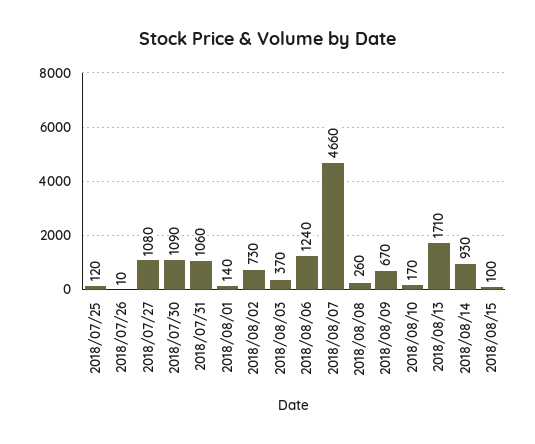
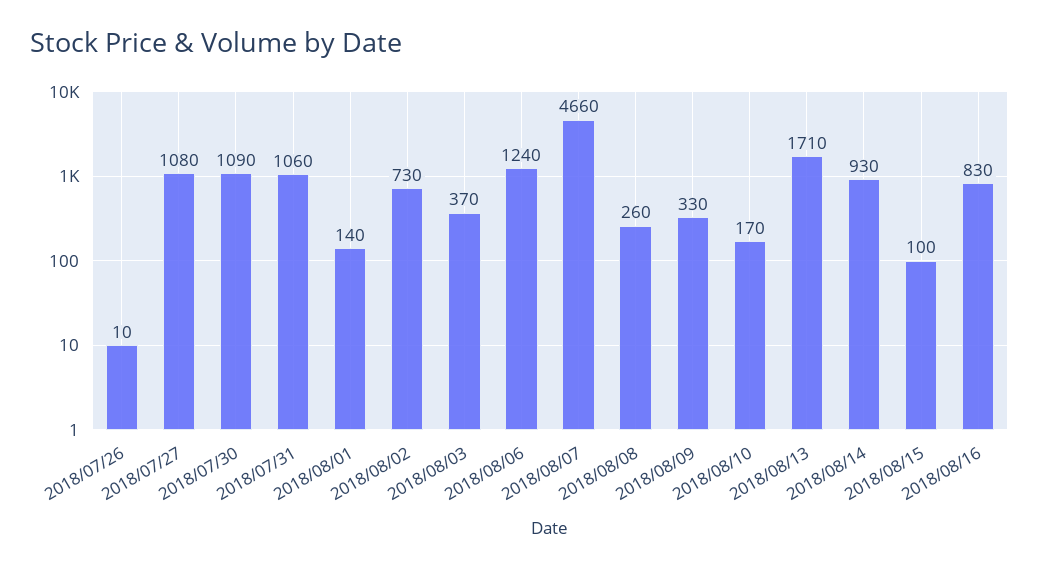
2018/07/25: 120 -> none
2018/08/09: 670 -> 330
2018/08/16: none -> 830

